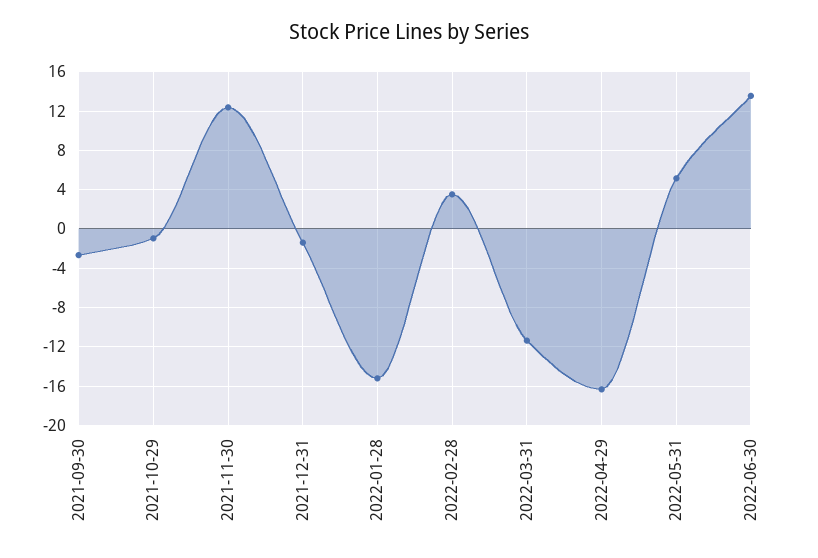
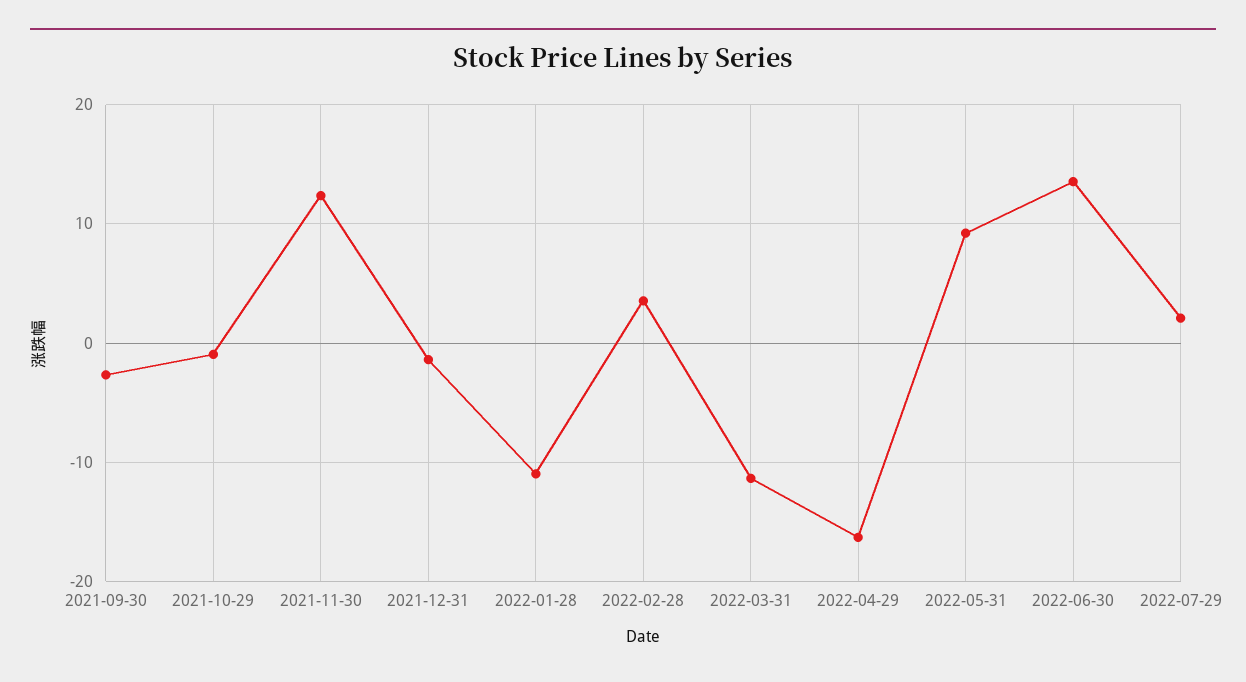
2022-01-28: -15 -> -11
2022-05-31: 5 -> 9
2022-07-29: none -> 2

